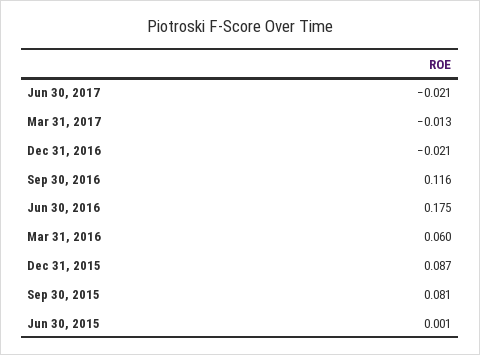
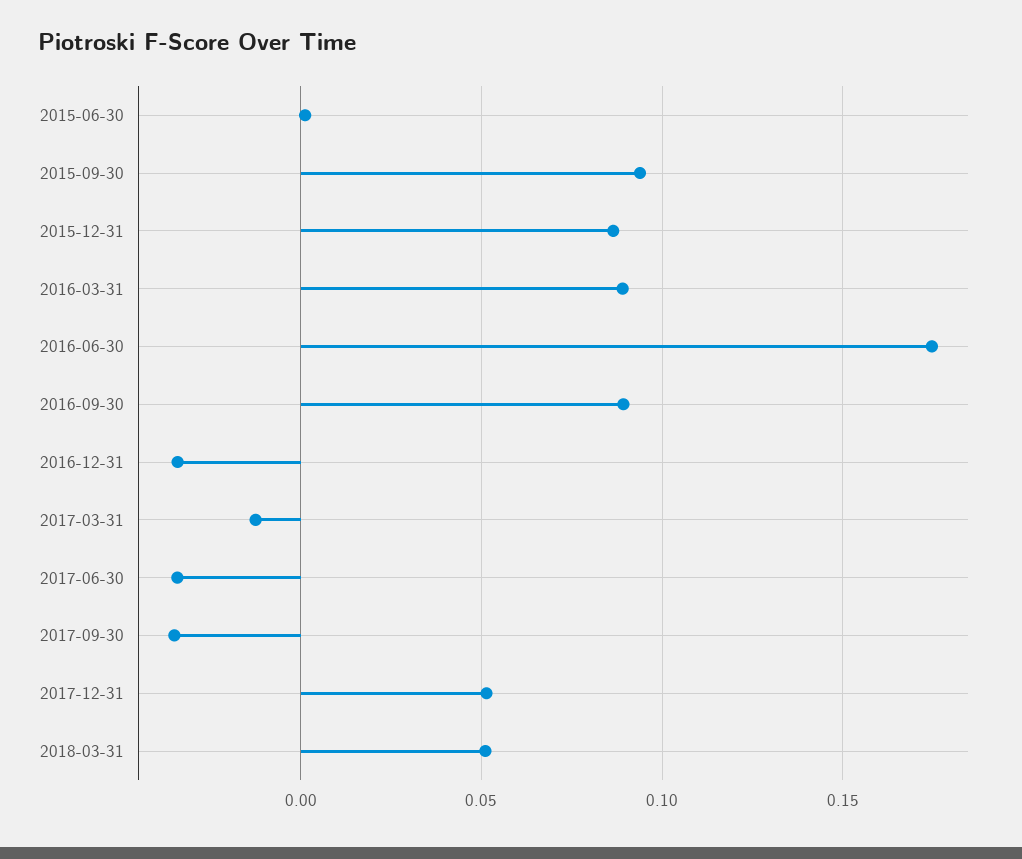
Jun 30, 2017: -0.021 -> -0.035
Dec 31, 2016: -0.021 -> -0.035
Sep 30, 2016: 0.116 -> 0.09
Mar 31, 2016: 0.06 -> 0.09
Sep 30, 2015: 0.081 -> 0.095
2017-09-30: none -> -0.035
2017-12-31: none -> 0.05
2018-03-31: none -> 0.05

